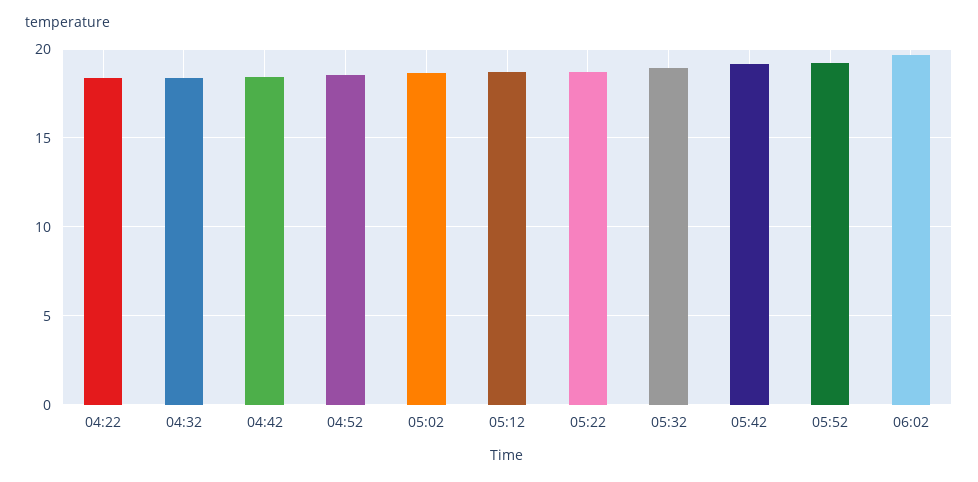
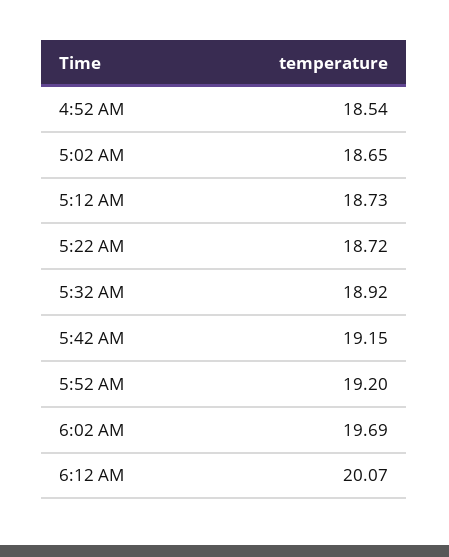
04:22: 18.5 -> none
04:32: 18.5 -> none
04:42: 18.5 -> none
6:12 AM: none -> 20.07

